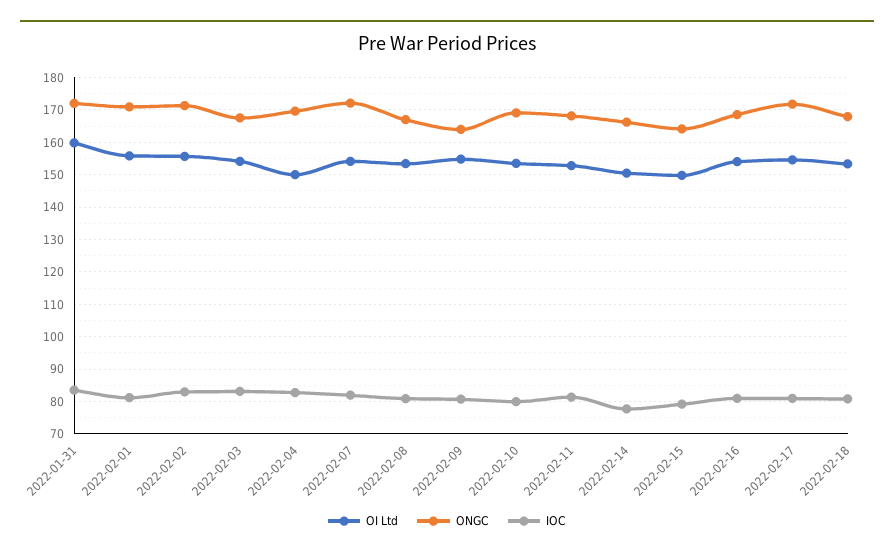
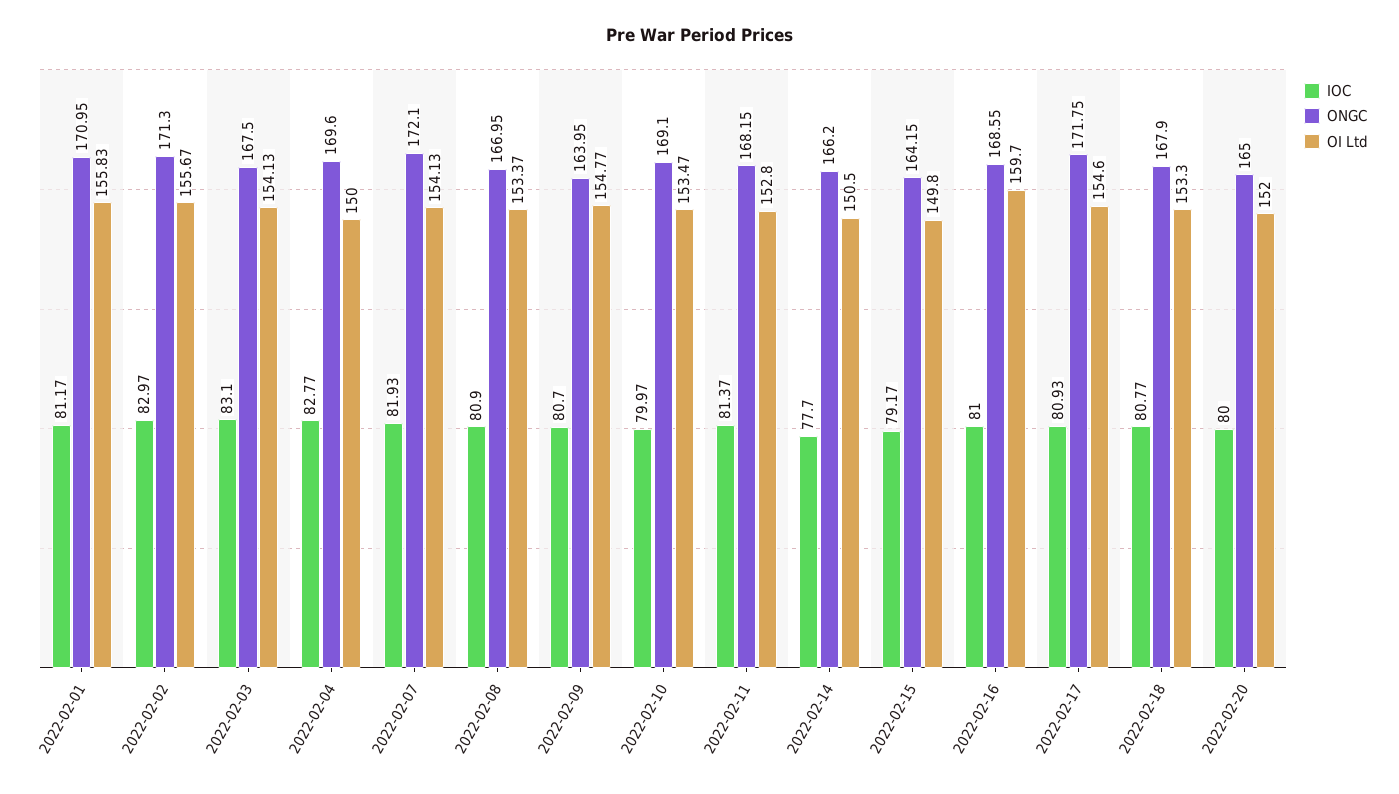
OI Ltd, 2022-01-31: 160 -> none
ONGC, 2022-01-31: 172 -> none
IOC, 2022-01-31: 84 -> none
OI Ltd, 2022-02-16: 154 -> 159.7
IOC, 2022-02-20: none -> 80
ONGC, 2022-02-20: none -> 165
OI Ltd, 2022-02-20: none -> 152

